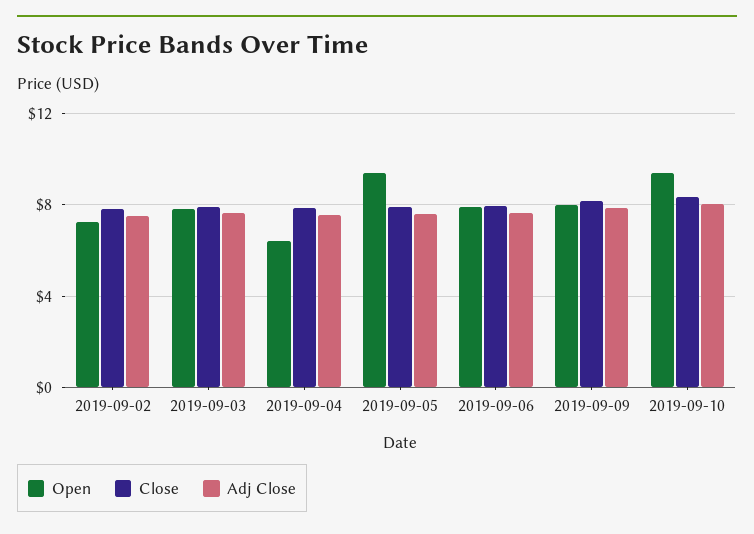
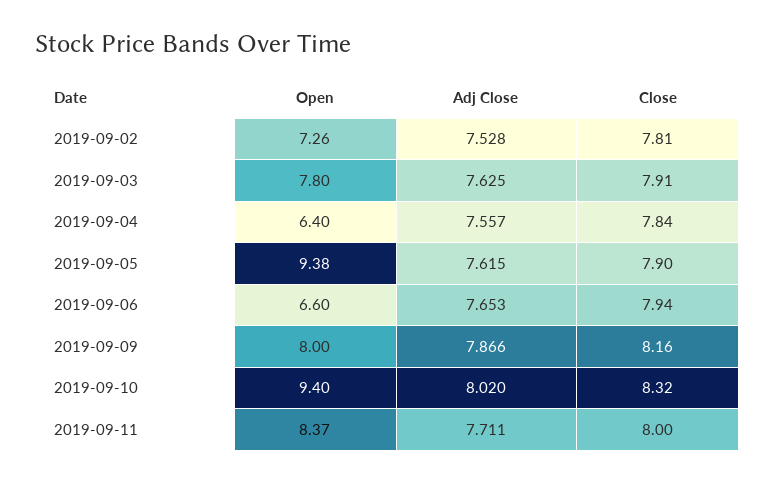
Open, 2019-09-06: 8 -> 6.6
Open, 2019-09-11: none -> 8.37
Adj Close, 2019-09-11: none -> 7.711
Close, 2019-09-11: none -> 8

